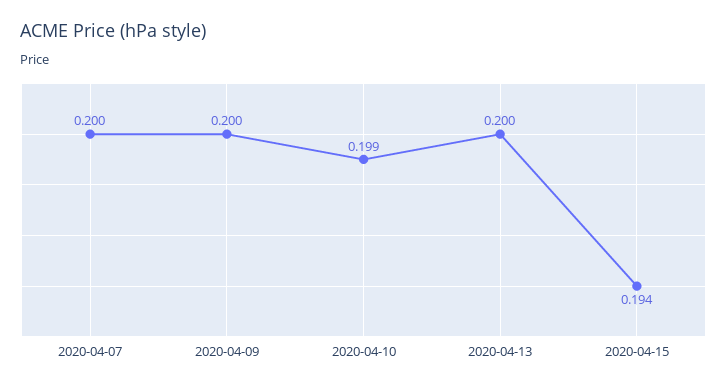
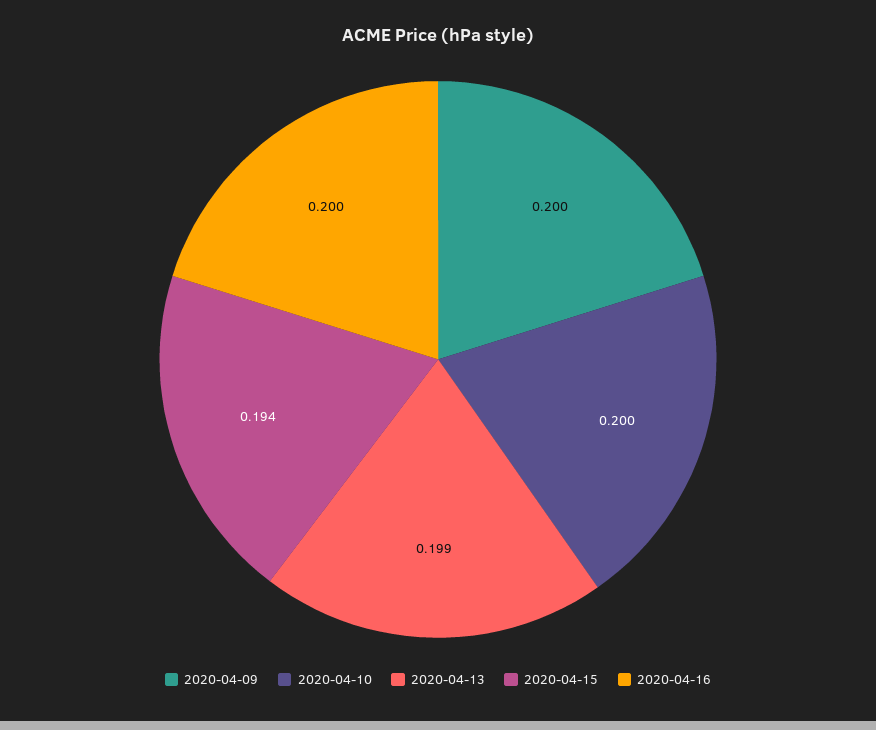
2020-04-07: 0.2 -> none
2020-04-10: 0.199 -> 0.2
2020-04-13: 0.2 -> 0.199
2020-04-16: none -> 0.2

